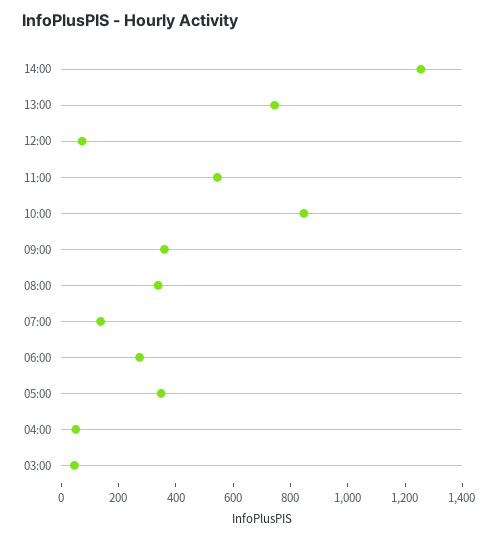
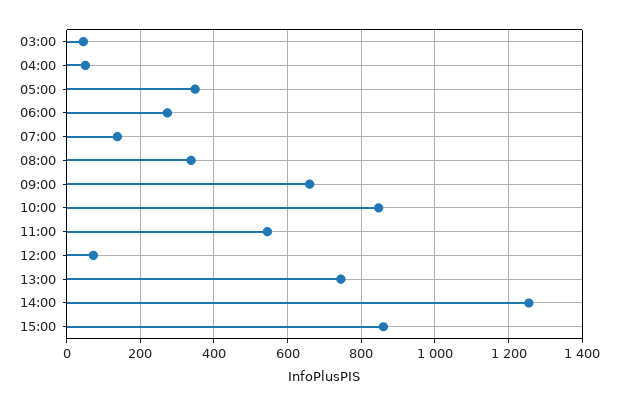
09:00: 350 -> 660
15:00: none -> 860

